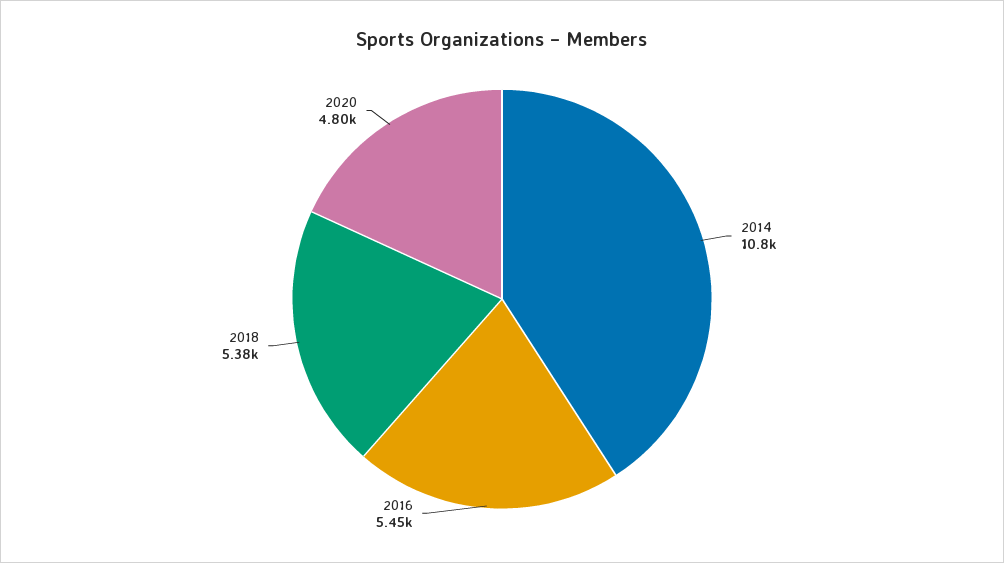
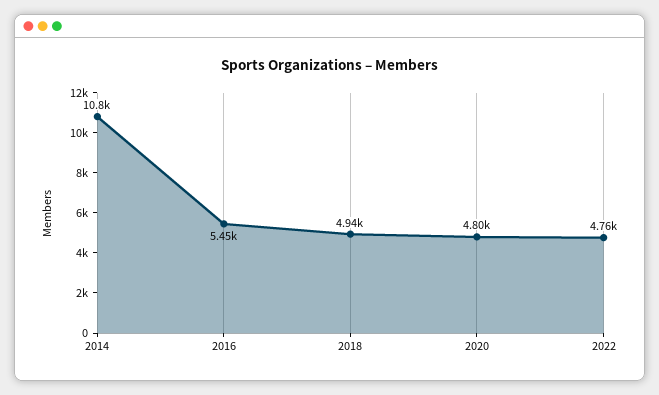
2018: 5380 -> 4940
2022: none -> 4760

